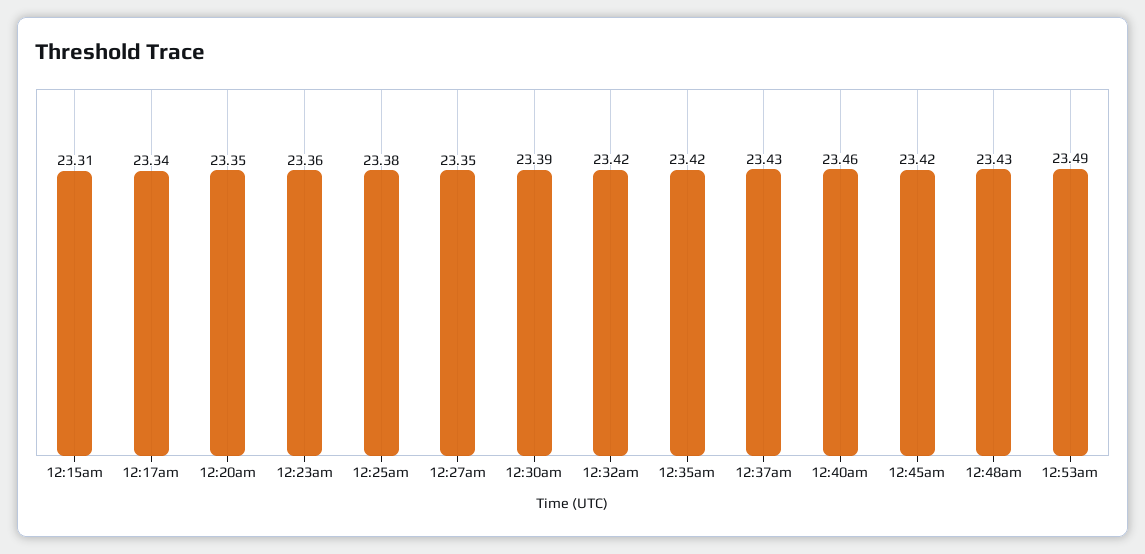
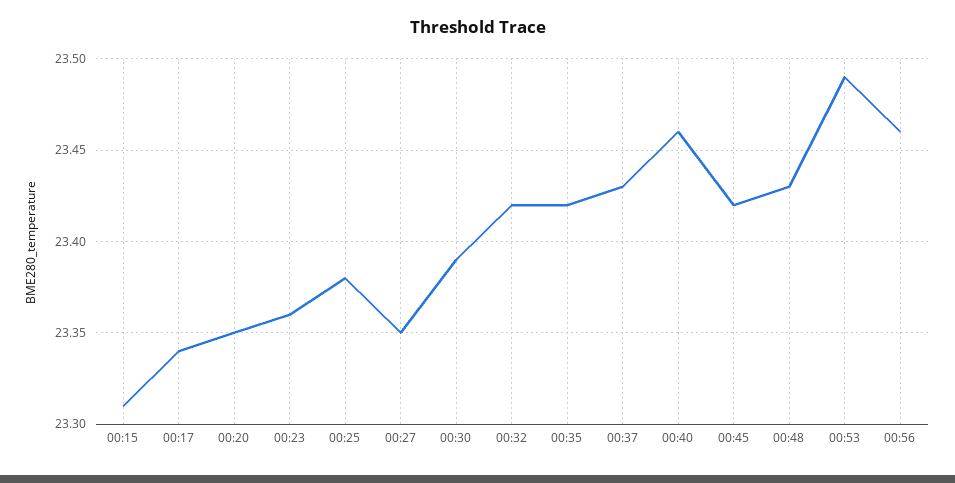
00:56: none -> 23.46

